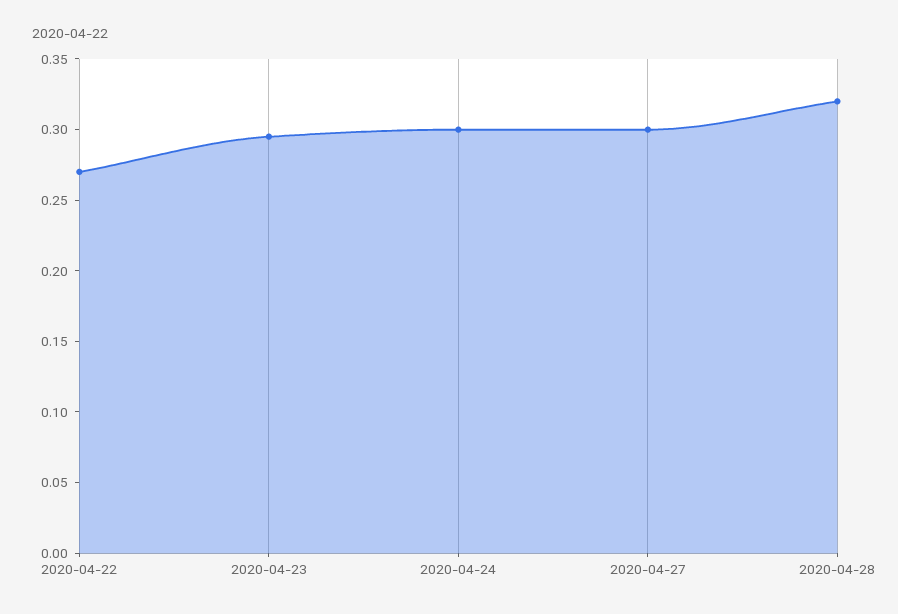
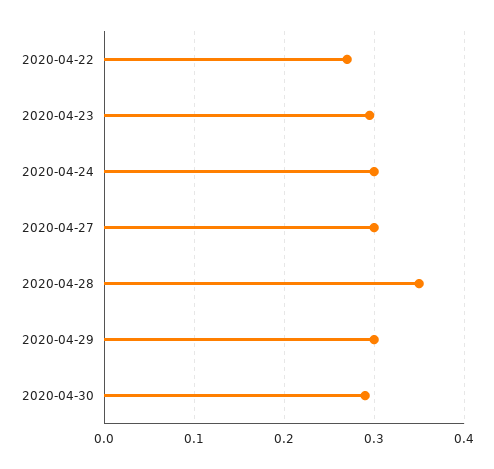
2020-04-28: 0.32 -> 0.35
2020-04-29: none -> 0.3
2020-04-30: none -> 0.29

